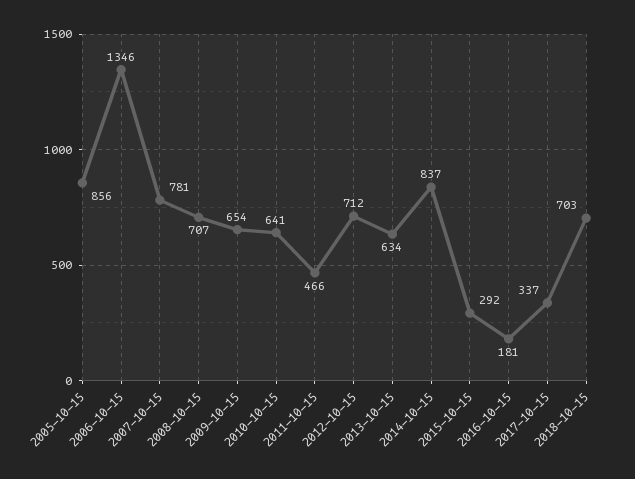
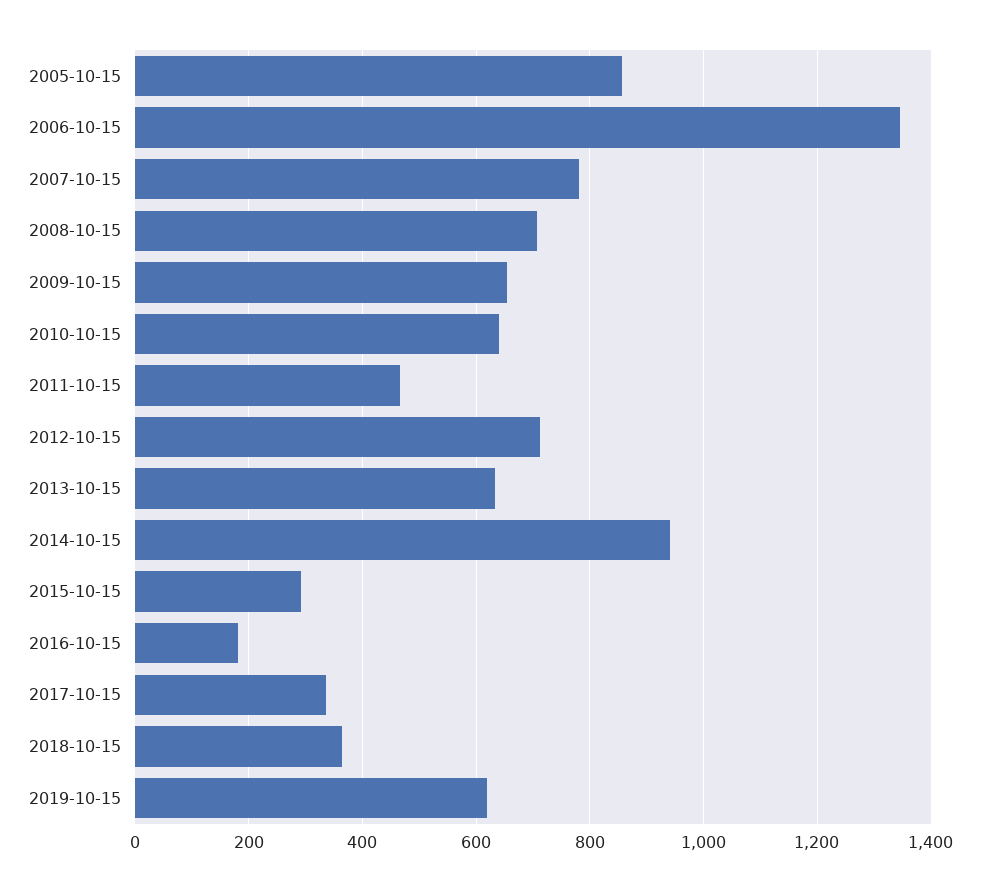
2014-10-15: 837 -> 940
2018-10-15: 703 -> 360
2019-10-15: none -> 620

